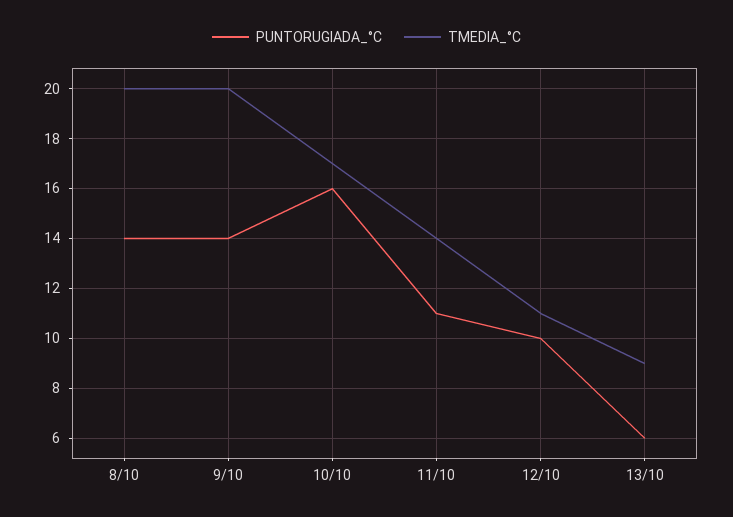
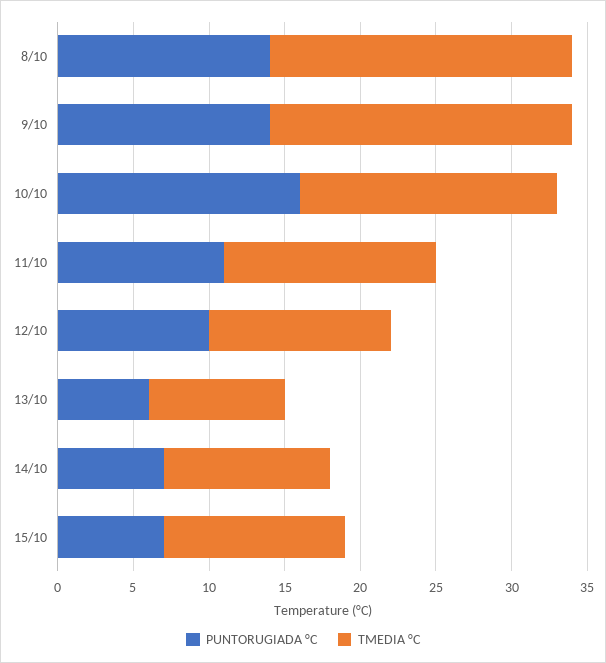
TMEDIA_°C, 12/10: 11 -> 12
PUNTORUGIADA_°C, 14/10: none -> 7
TMEDIA_°C, 14/10: none -> 11
PUNTORUGIADA_°C, 15/10: none -> 7
TMEDIA_°C, 15/10: none -> 12

